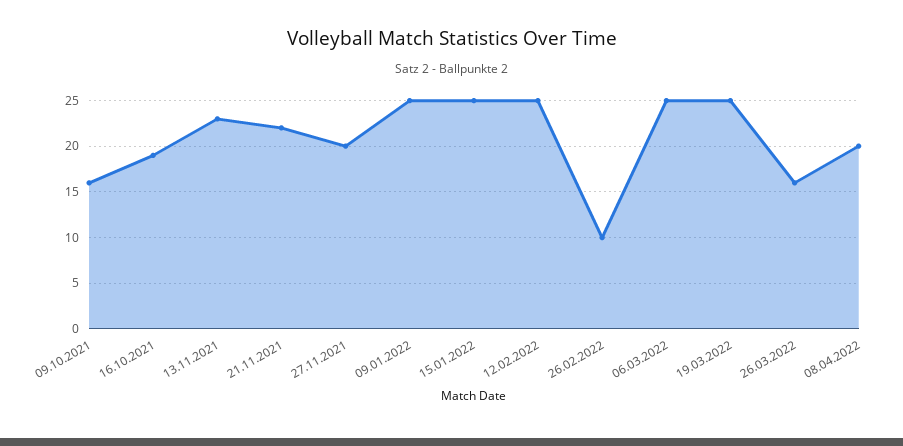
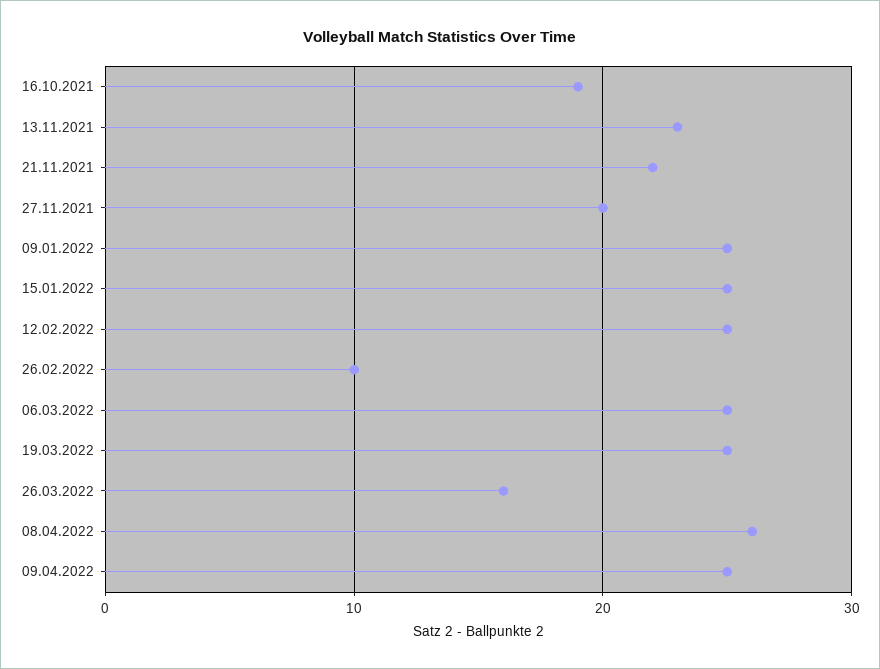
09.10.2021: 16 -> none
08.04.2022: 20 -> 26
09.04.2022: none -> 25

